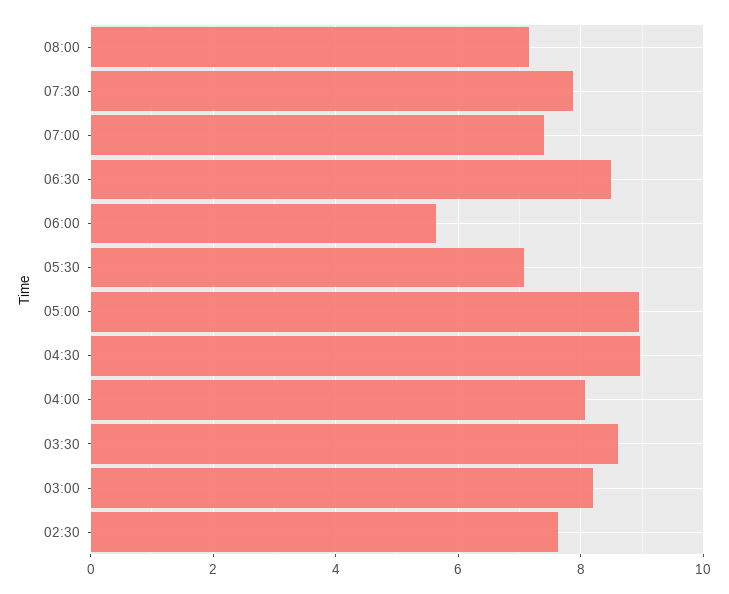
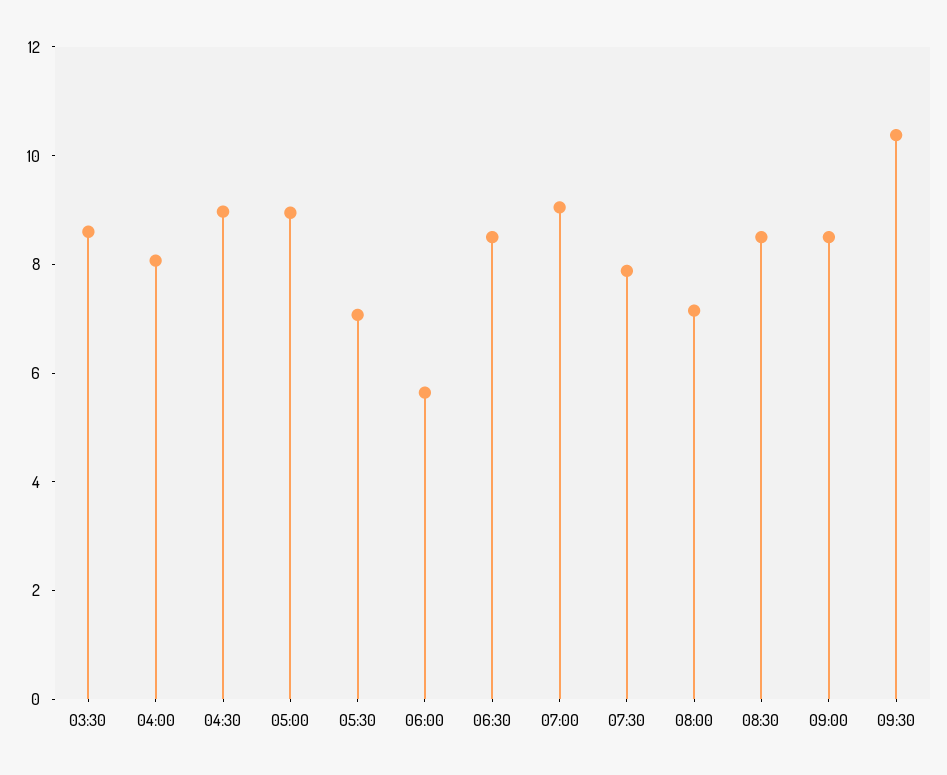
07:00: 7.4 -> 9
03:00: 8.2 -> none
02:30: 7.6 -> none
08:30: none -> 8.5
09:00: none -> 8.5
09:30: none -> 10.5

